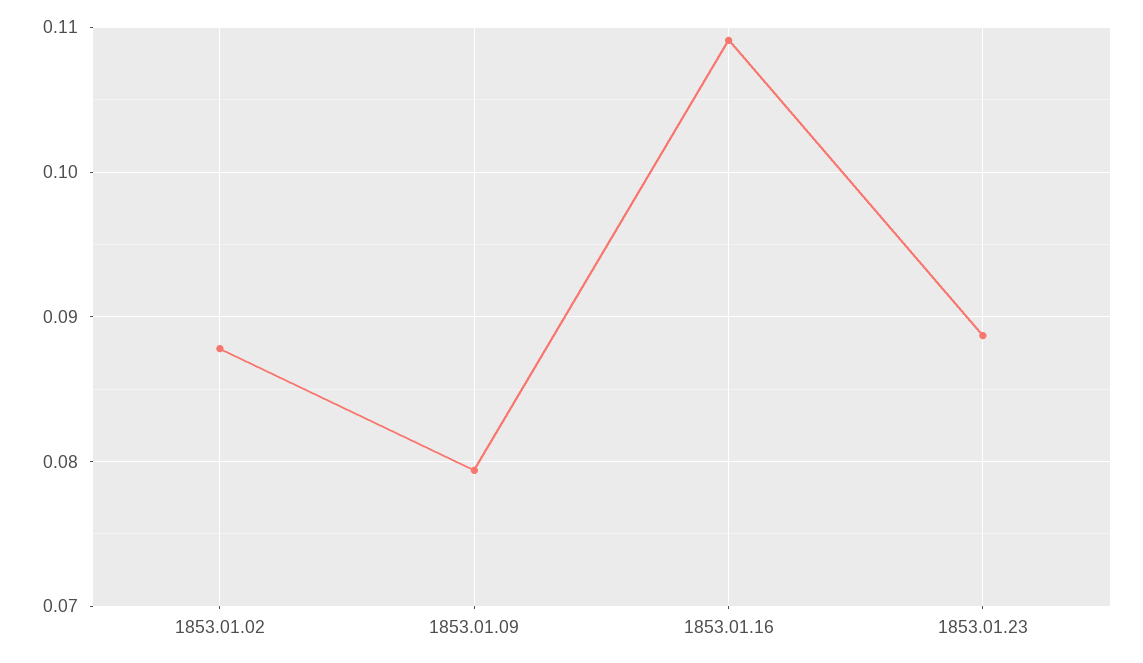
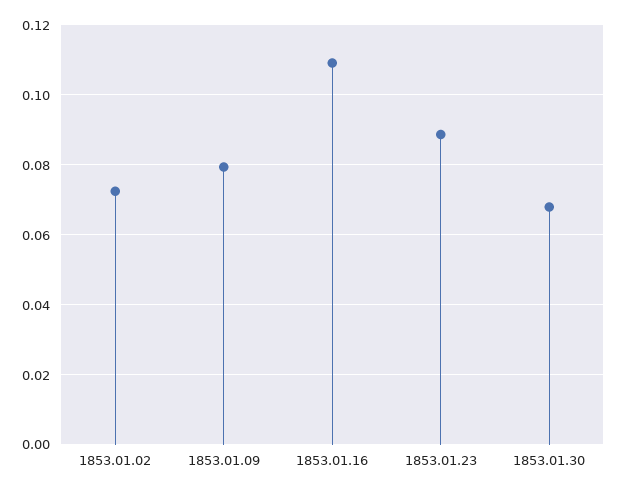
1853.01.02: 0.088 -> 0.072
1853.01.30: none -> 0.068

